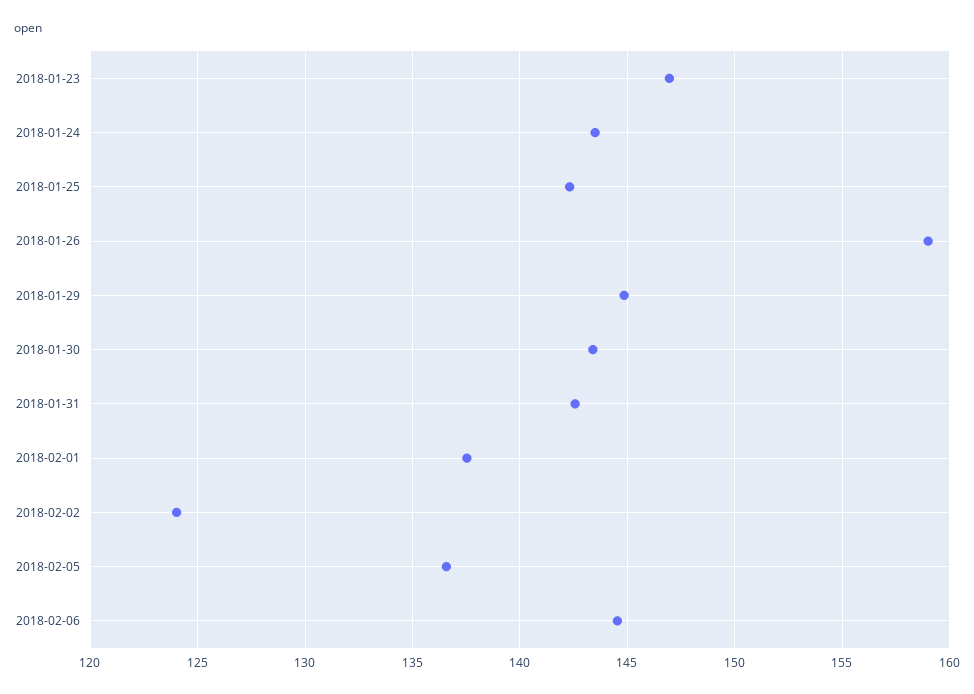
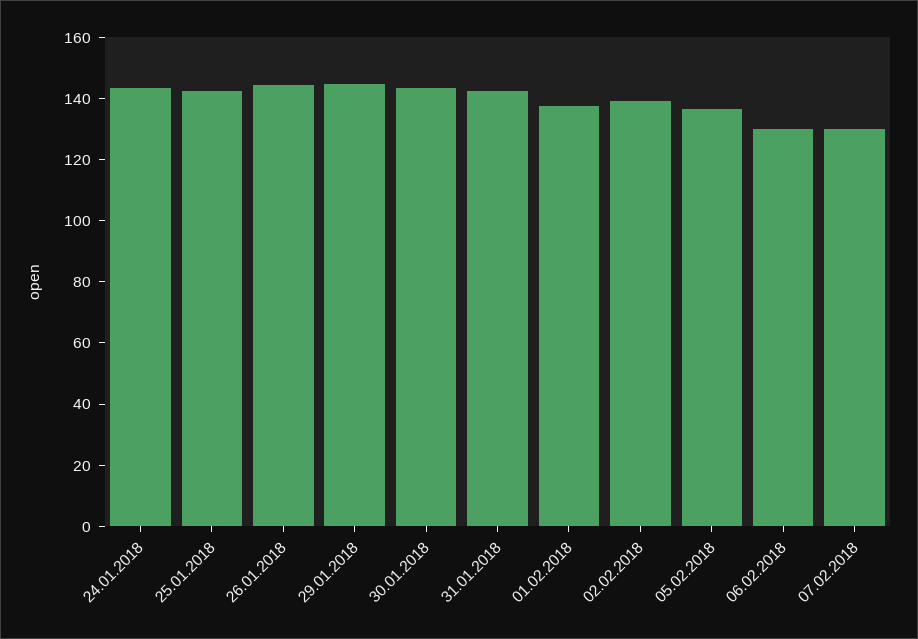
2018-01-23: 147 -> none
2018-01-26: 159 -> 145
2018-02-02: 124 -> 140
2018-02-06: 144.5 -> 130
07.02.2018: none -> 130

